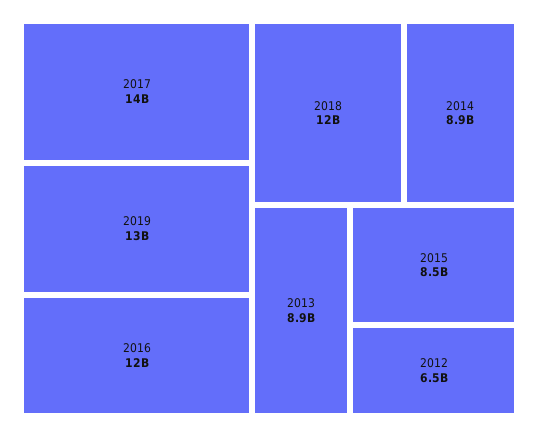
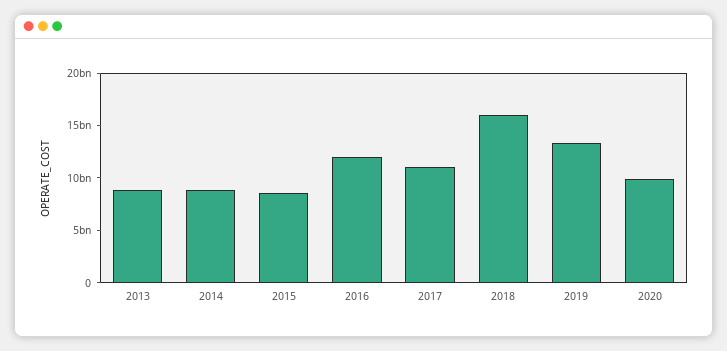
2017: 14000000000 -> 11000000000
2018: 12000000000 -> 16000000000
2012: 6500000000 -> none
2020: none -> 10000000000

